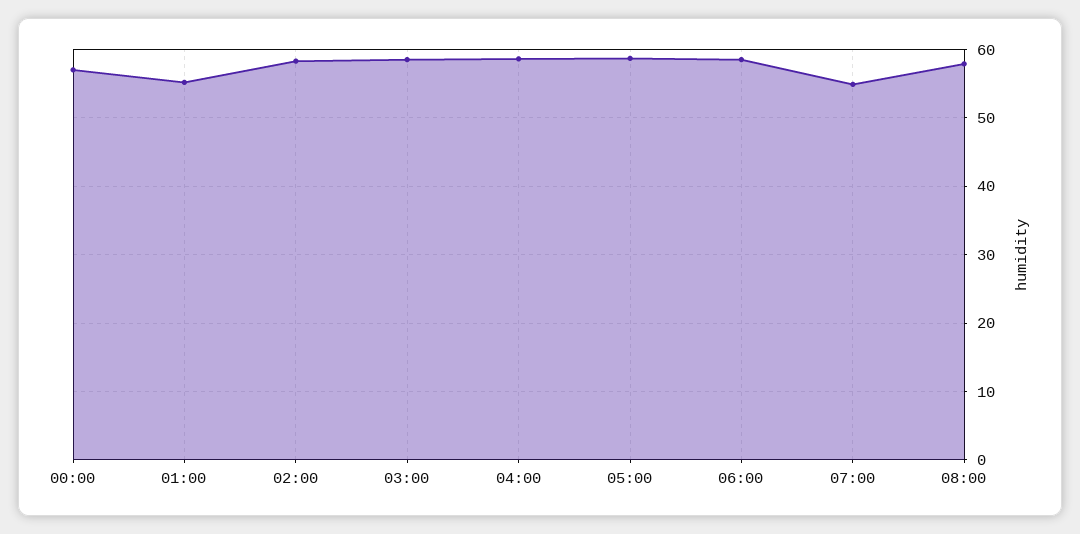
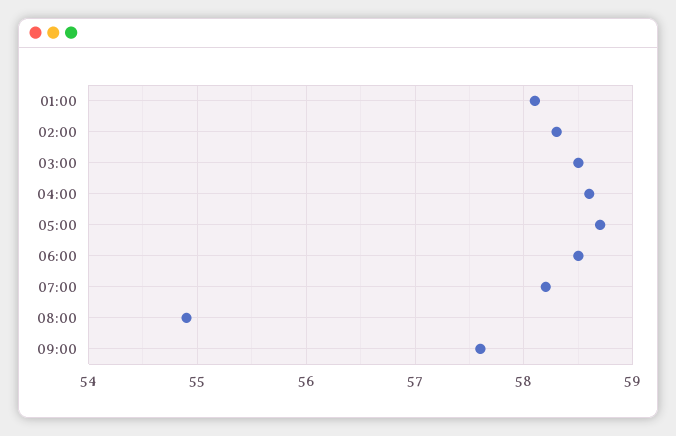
00:00: 57 -> none
01:00: 55 -> 58.1
07:00: 55 -> 58.2
08:00: 58 -> 54.9
09:00: none -> 57.6

